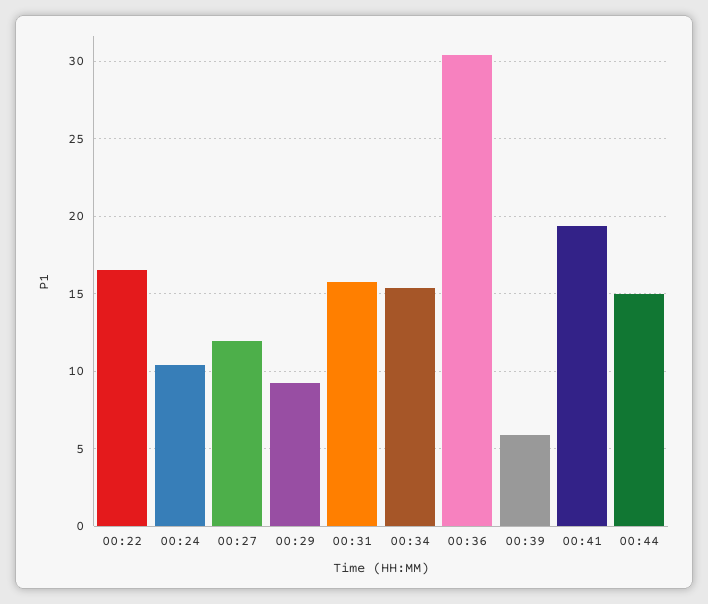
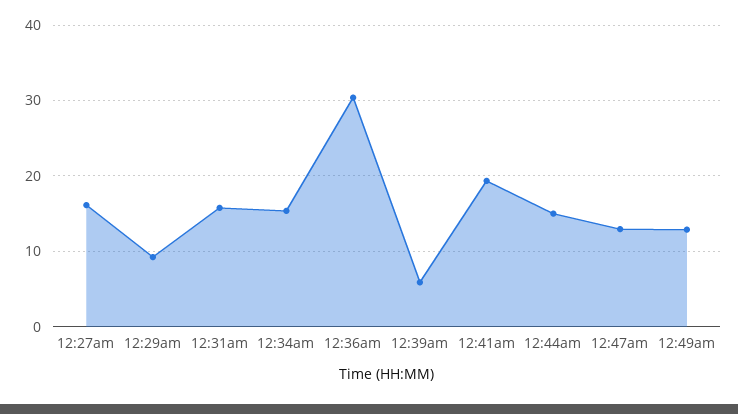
00:22: 16.5 -> none
00:24: 10.5 -> none
00:27: 12 -> 16
12:47am: none -> 13
12:49am: none -> 13

